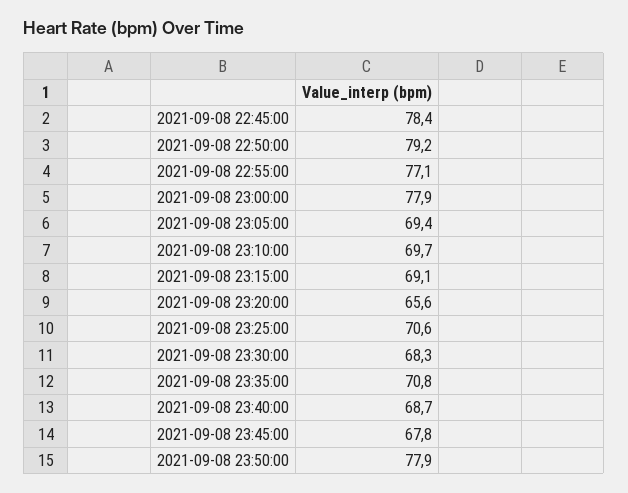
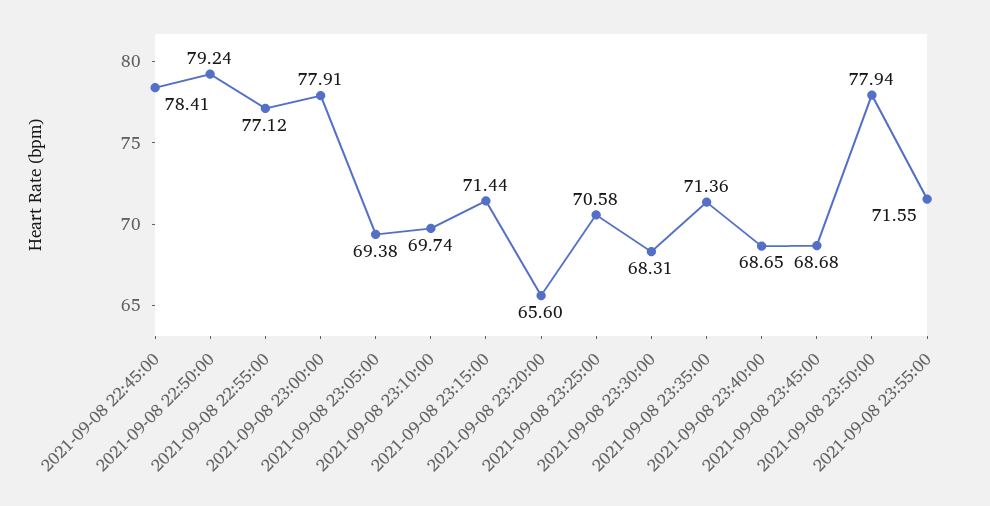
2021-09-08 23:15:00: 69.1 -> 71.44
2021-09-08 23:35:00: 70.8 -> 71.36
2021-09-08 23:45:00: 67.8 -> 68.68
2021-09-08 23:55:00: none -> 71.55

